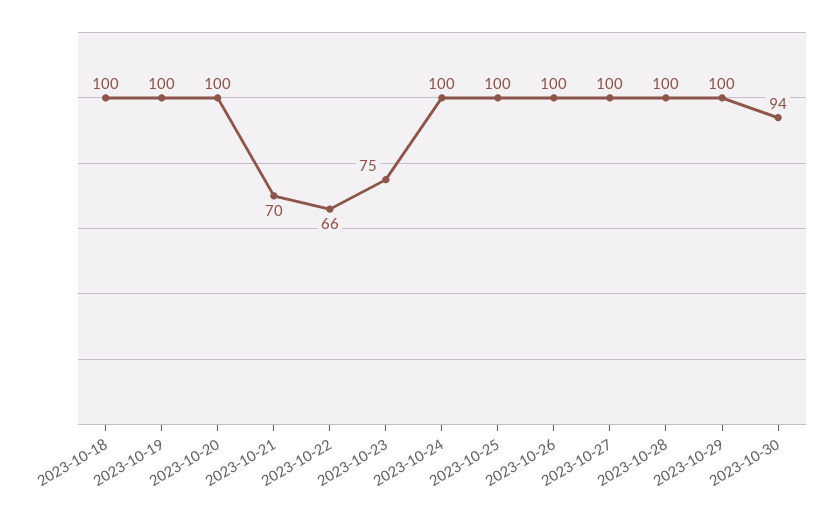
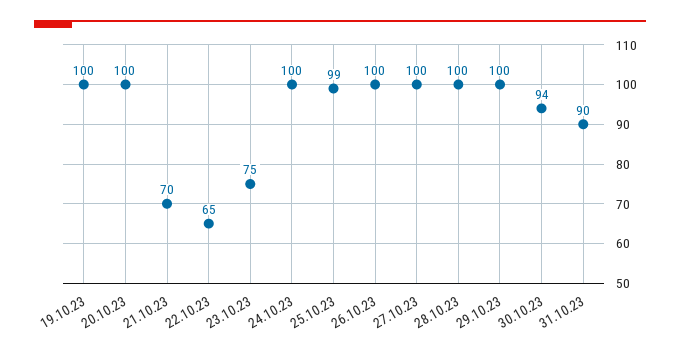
2023-10-18: 100 -> none
2023-10-22: 66 -> 65
2023-10-25: 100 -> 99
31.10.23: none -> 90

